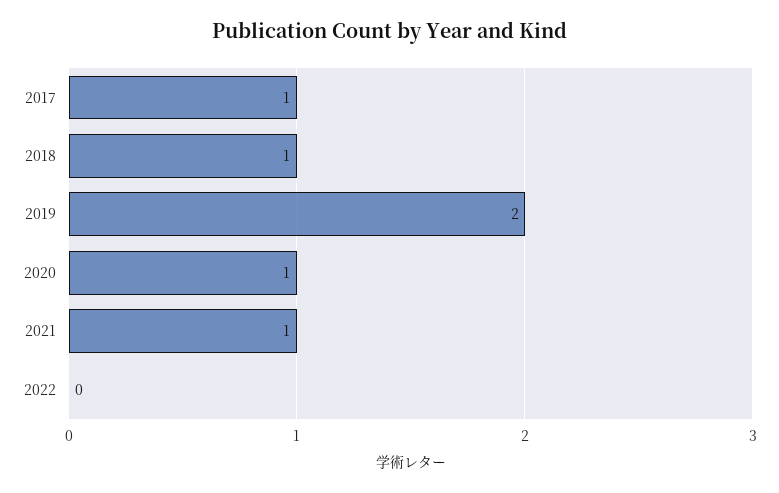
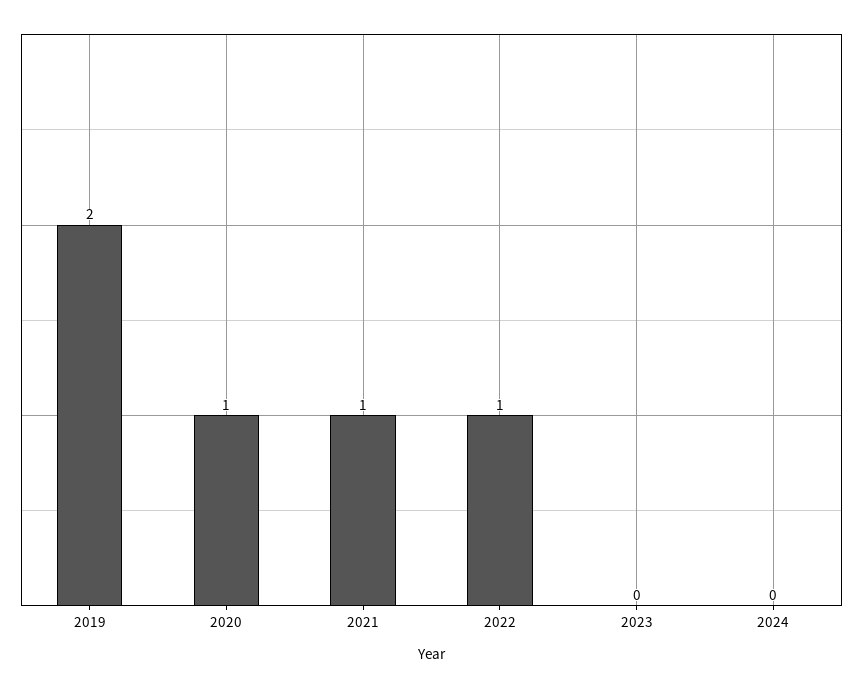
2017: 1 -> none
2018: 1 -> none
2022: 0 -> 1
2023: none -> 0
2024: none -> 0

